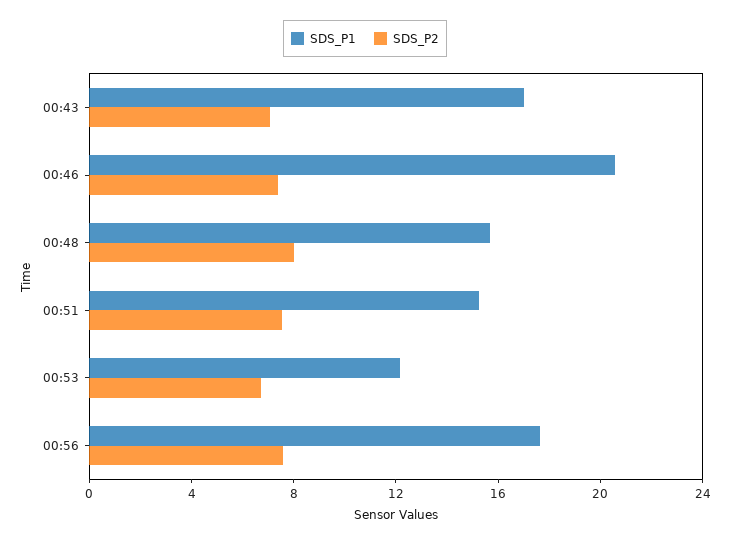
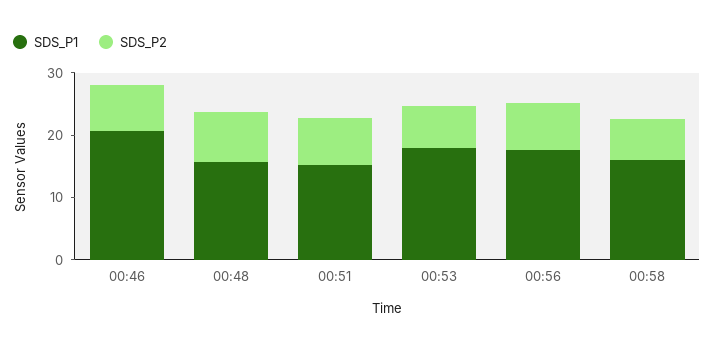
SDS_P1, 00:43: 17 -> none
SDS_P2, 00:43: 7 -> none
SDS_P1, 00:53: 12 -> 18
SDS_P1, 00:58: none -> 16
SDS_P2, 00:58: none -> 6

